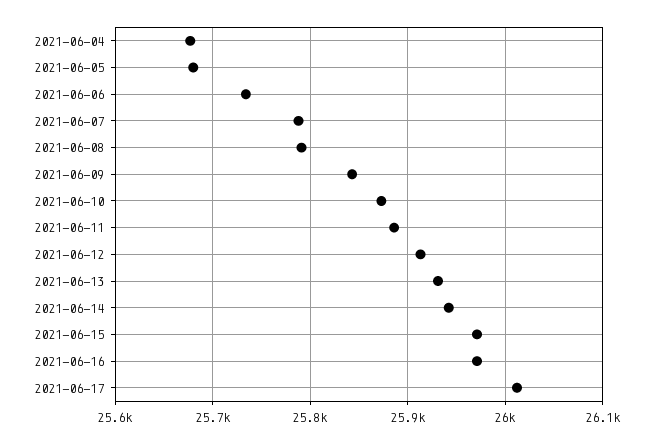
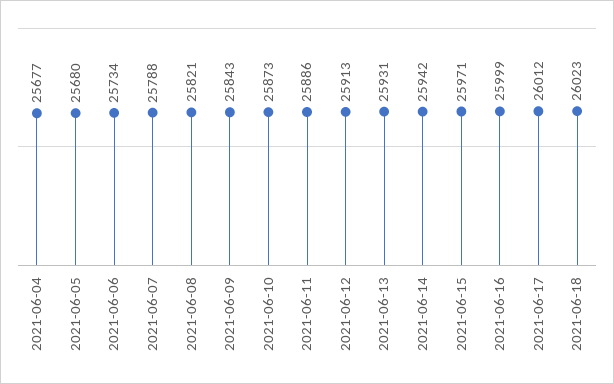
2021-06-08: 25790 -> 25821
2021-06-16: 25970 -> 25999
2021-06-18: none -> 26023

